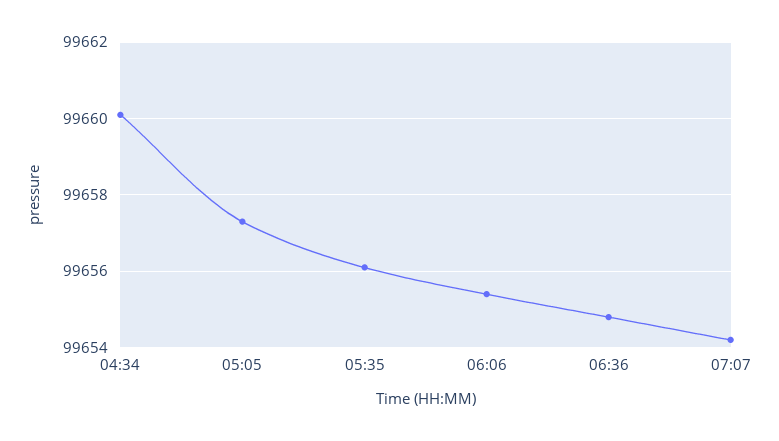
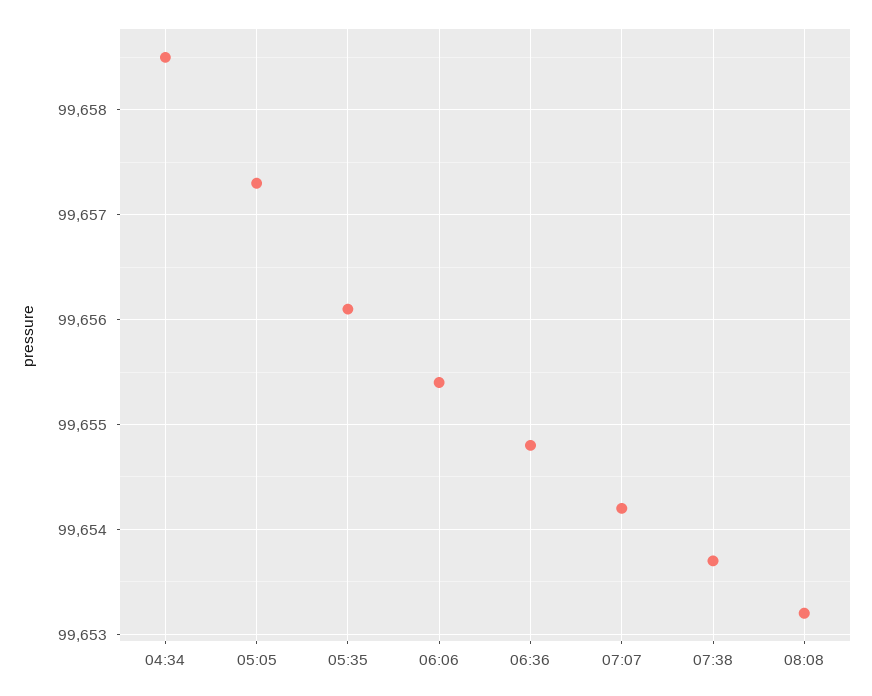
04:34: 99660 -> 99658.5
07:38: none -> 99653.7
08:08: none -> 99653.2

